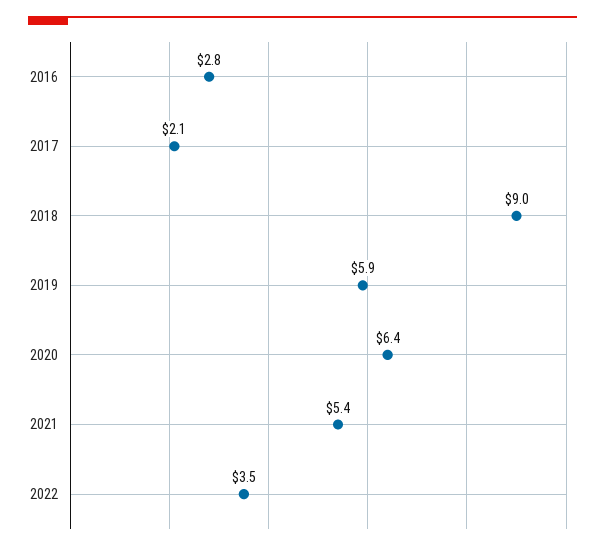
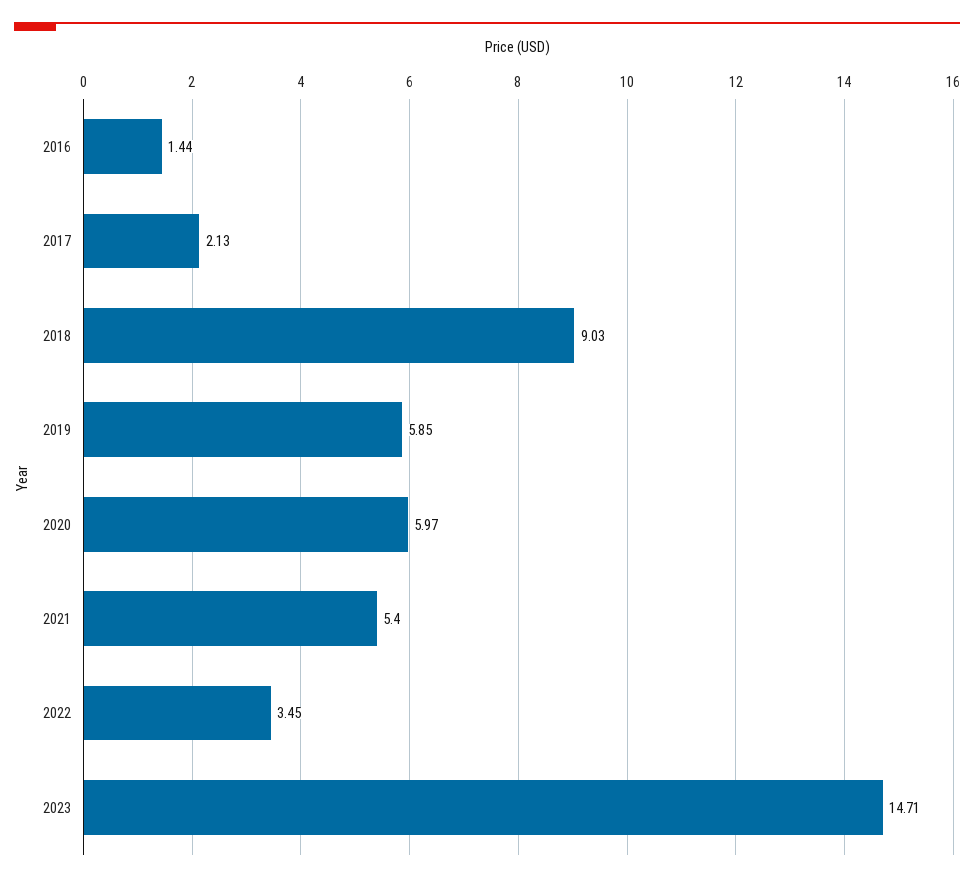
2016: 2.8 -> 1.44
2020: 6.4 -> 5.97
2023: none -> 14.71

